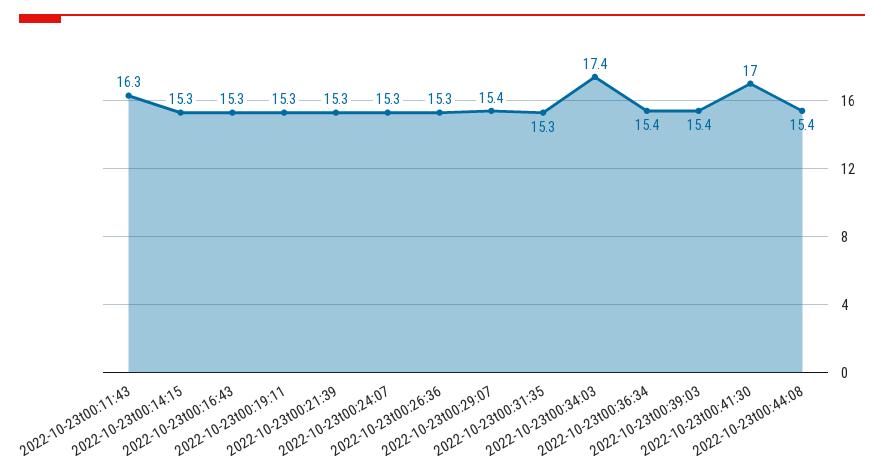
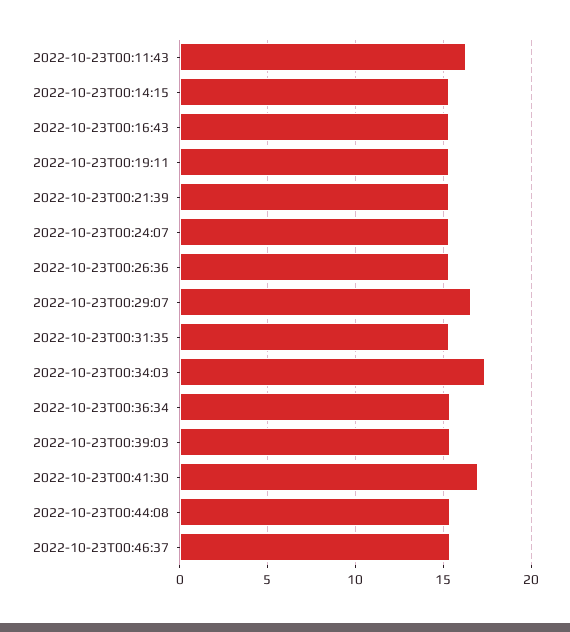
2022-10-23t00:29:07: 15.4 -> 16.5
2022-10-23T00:46:37: none -> 15.5

